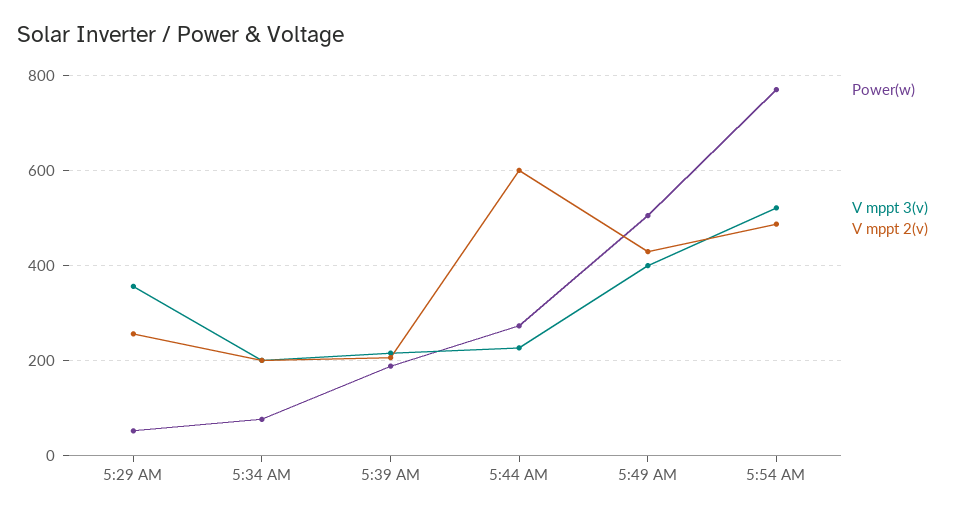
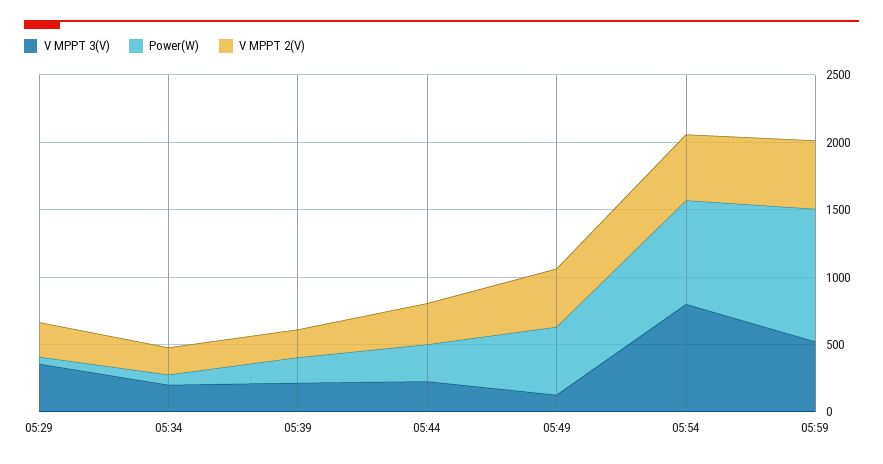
V mppt 2(v), 5:44 AM: 600 -> 300
V mppt 3(v), 5:49 AM: 400 -> 100
V mppt 3(v), 5:54 AM: 520 -> 800
V mppt 3(v), 05:59: none -> 500
Power(w), 05:59: none -> 1000
V mppt 2(v), 05:59: none -> 500

